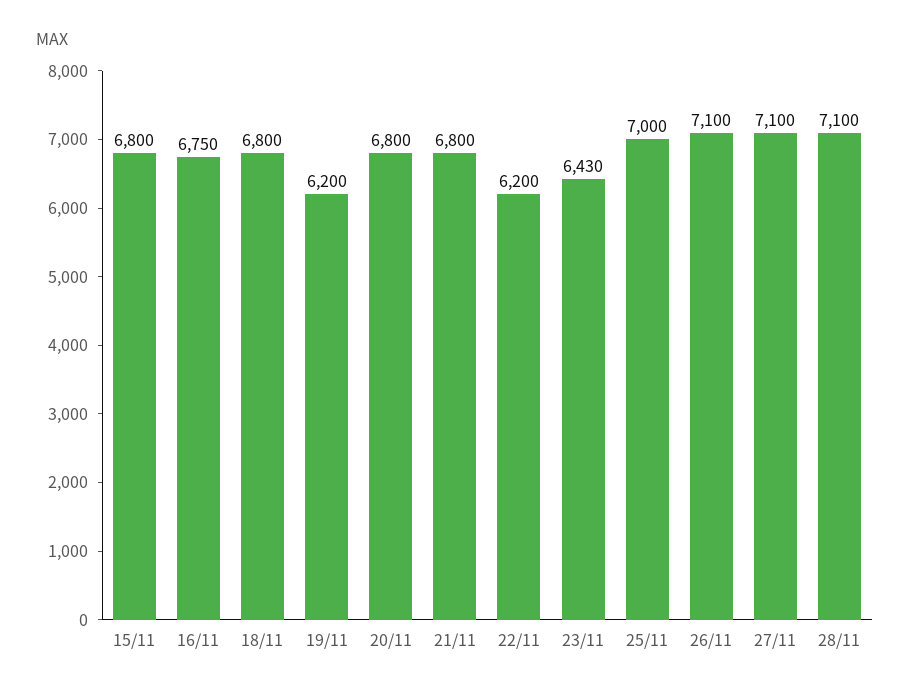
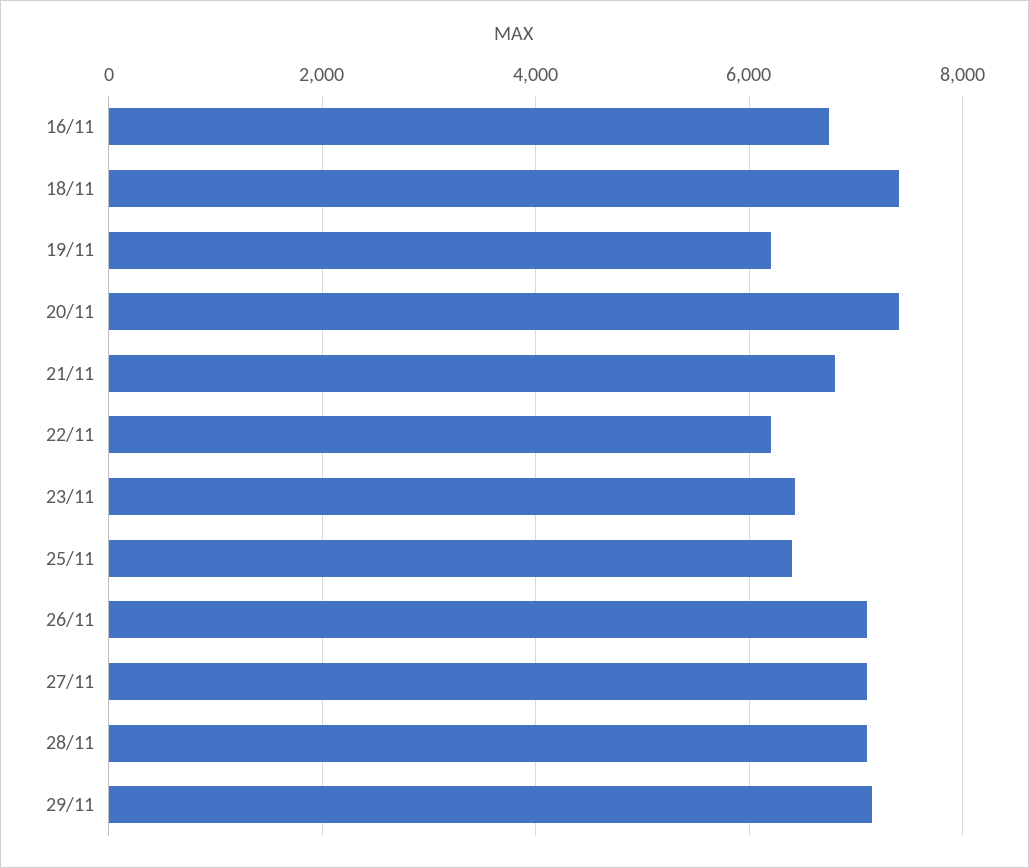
15/11: 6800 -> none
18/11: 6800 -> 7400
20/11: 6800 -> 7400
25/11: 7000 -> 6400
29/11: none -> 7200

